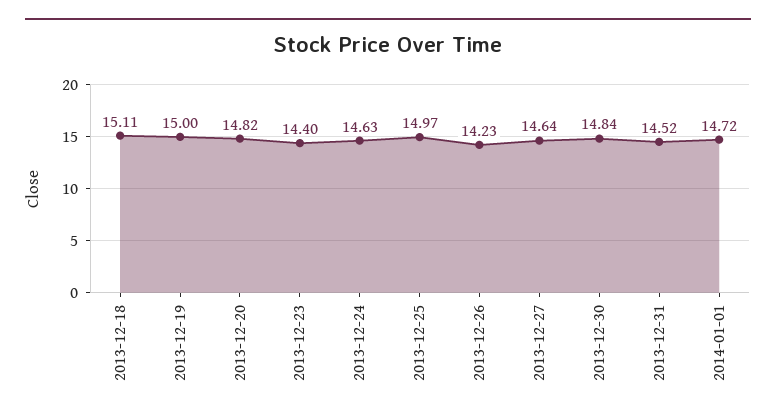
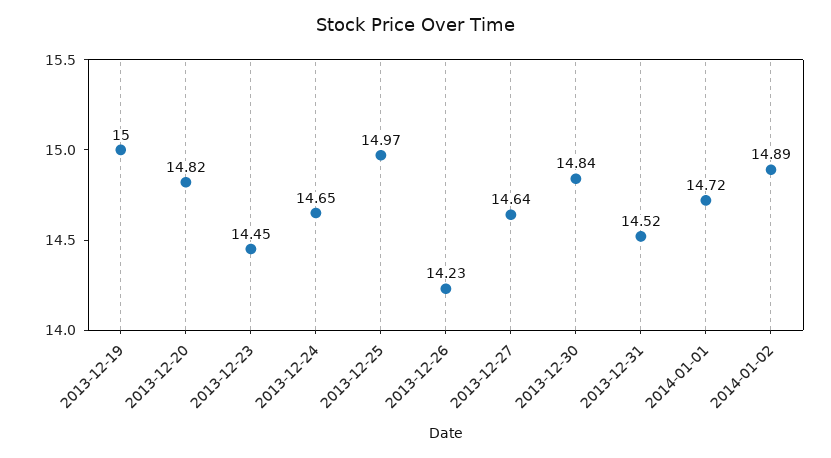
2013-12-18: 15.11 -> none
2013-12-23: 14.4 -> 14.45
2013-12-24: 14.63 -> 14.65
2014-01-02: none -> 14.89

